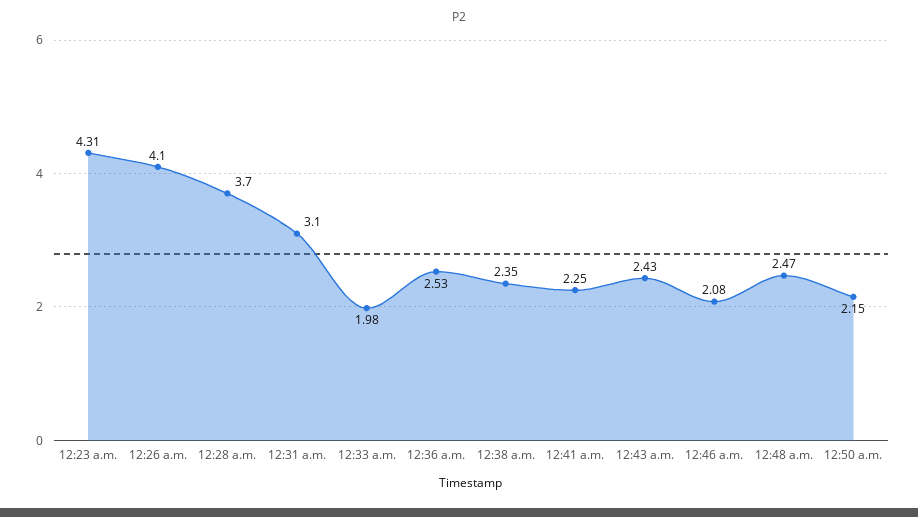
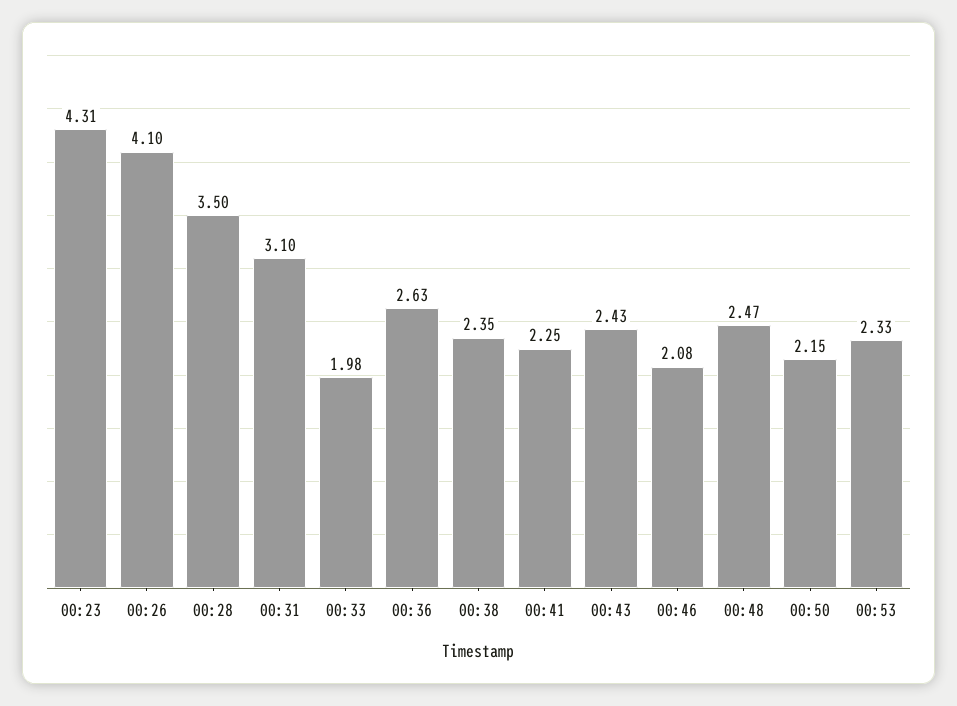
12:28 a.m.: 3.7 -> 3.5
12:36 a.m.: 2.53 -> 2.63
00:53: none -> 2.33

